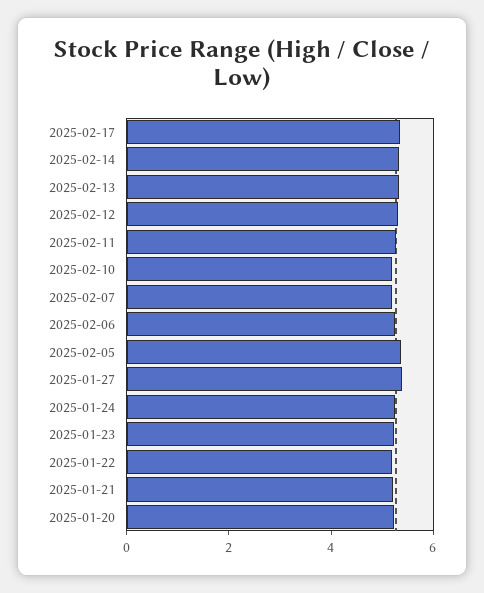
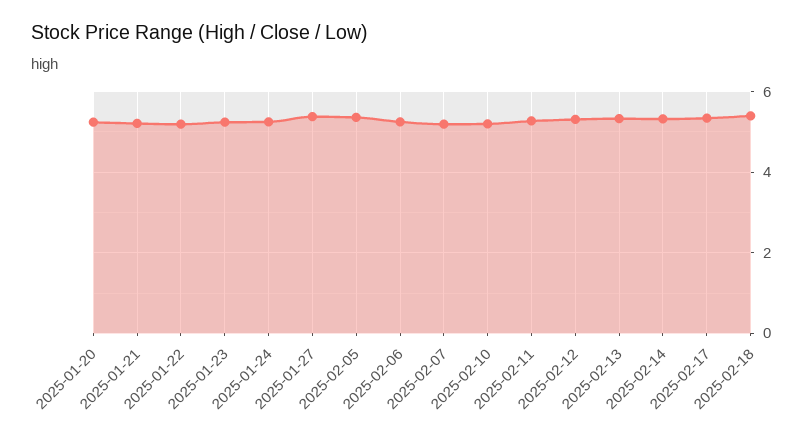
2025-02-18: none -> 5.4

